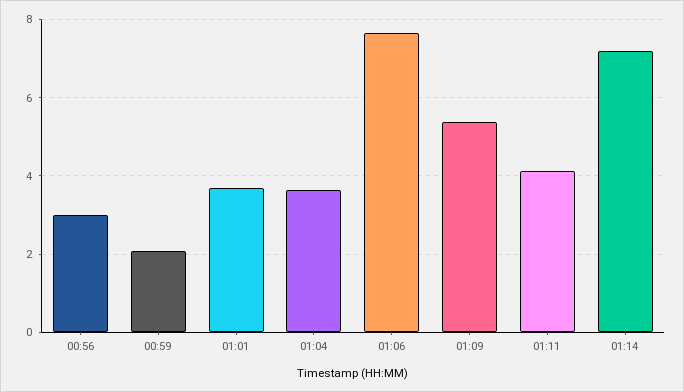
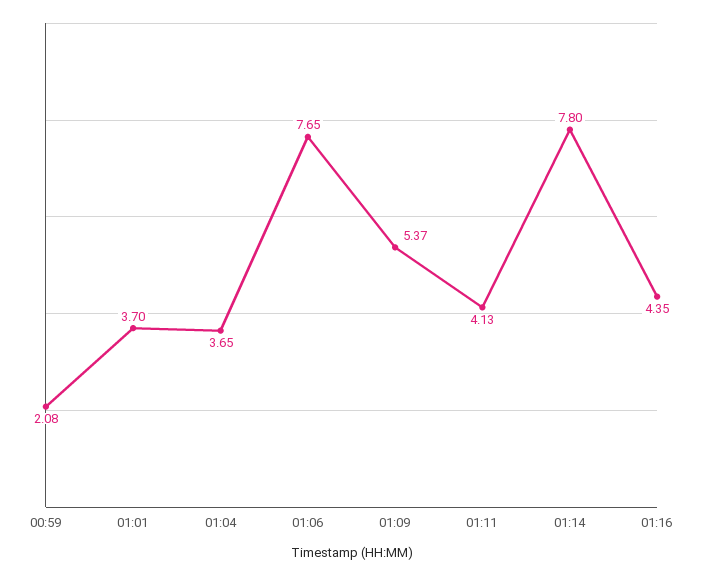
00:56: 3 -> none
01:14: 7.2 -> 7.8
01:16: none -> 4.35

